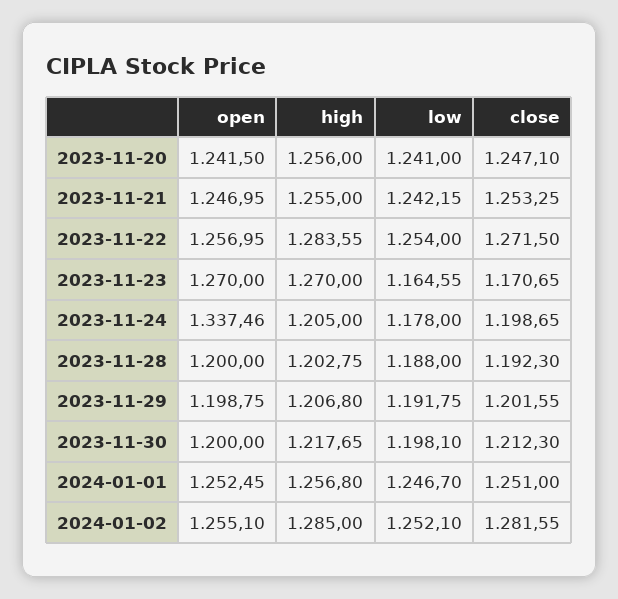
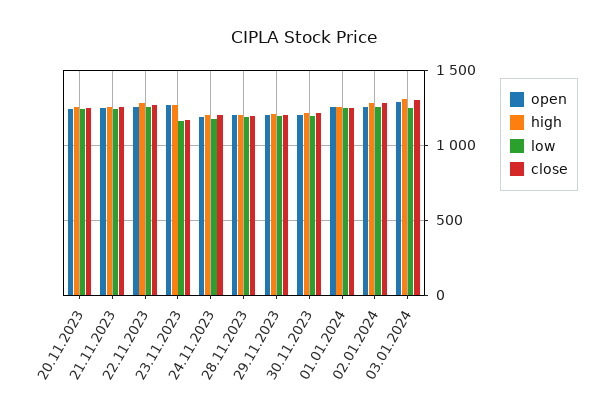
open, 2023-11-24: 1337.46 -> 1200
open, 03.01.2024: none -> 1300
high, 03.01.2024: none -> 1300
low, 03.01.2024: none -> 1250
close, 03.01.2024: none -> 1300

